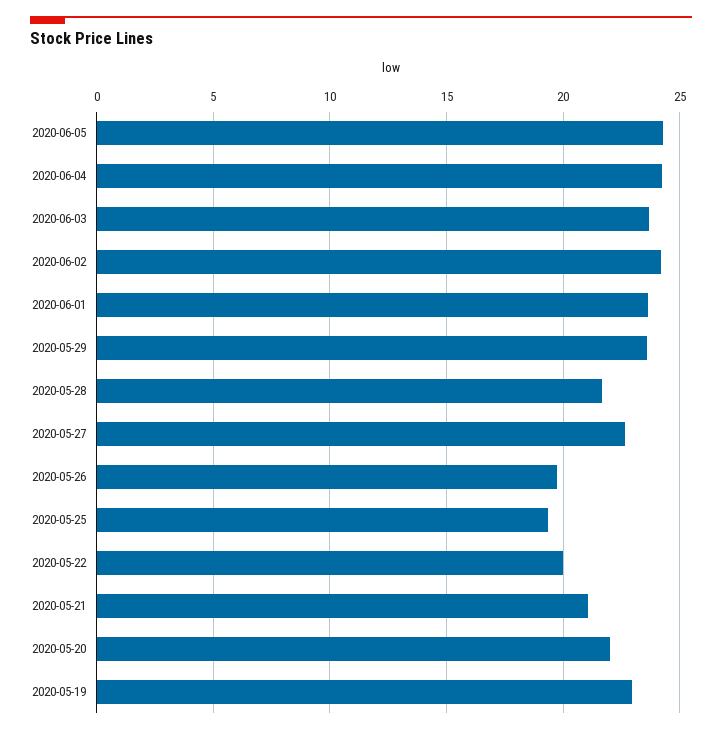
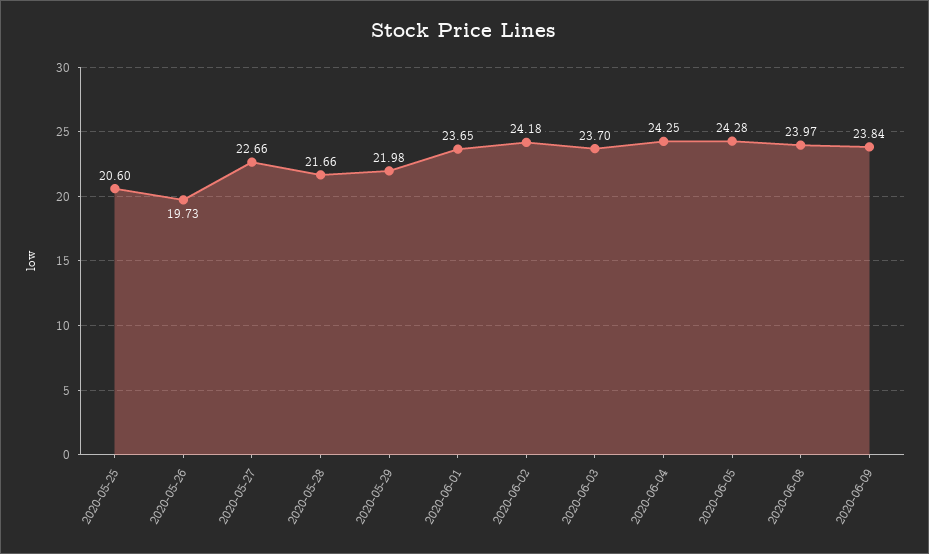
2020-05-29: 23.5 -> 21.98
2020-05-25: 19.5 -> 20.6
2020-05-22: 20 -> none
2020-05-21: 21 -> none
2020-05-20: 22 -> none
2020-05-19: 23 -> none
2020-06-08: none -> 23.97
2020-06-09: none -> 23.84

